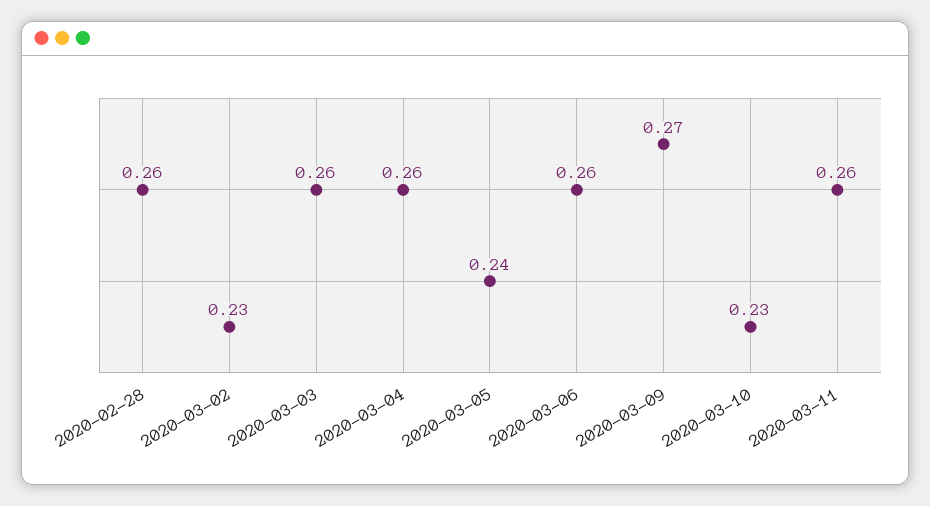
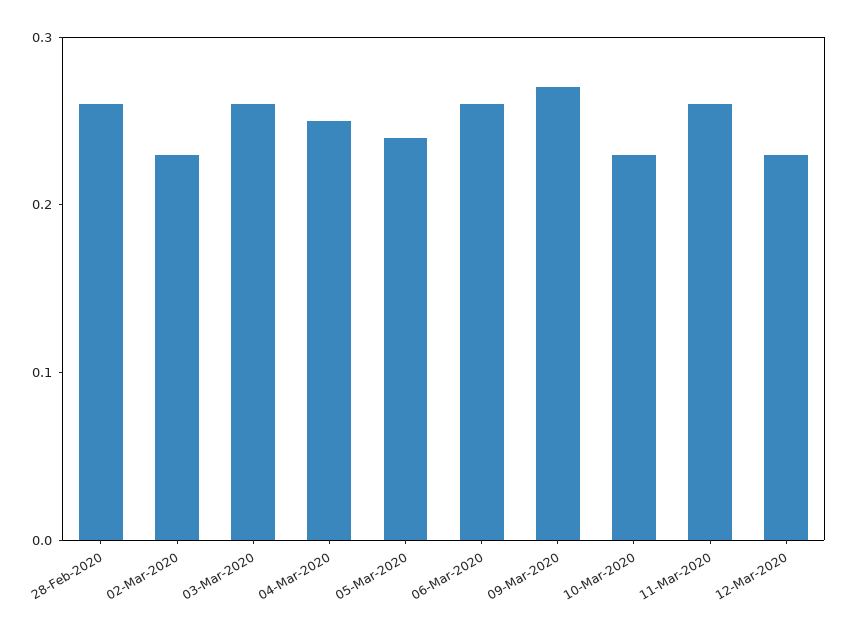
2020-03-04: 0.26 -> 0.25
12-Mar-2020: none -> 0.23

